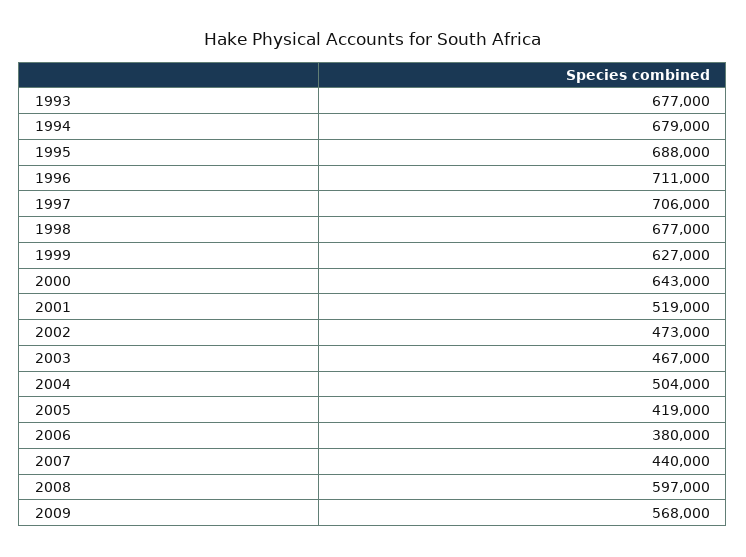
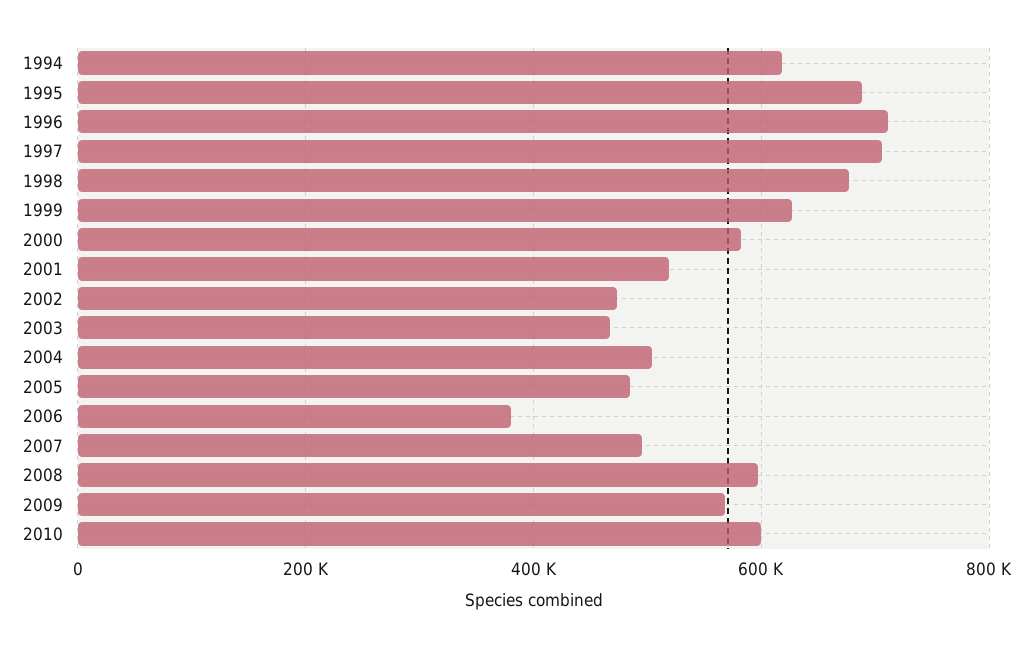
1993: 677000 -> none
1994: 679000 -> 620000
2000: 643000 -> 580000
2005: 419000 -> 480000
2007: 440000 -> 500000
2010: none -> 600000

